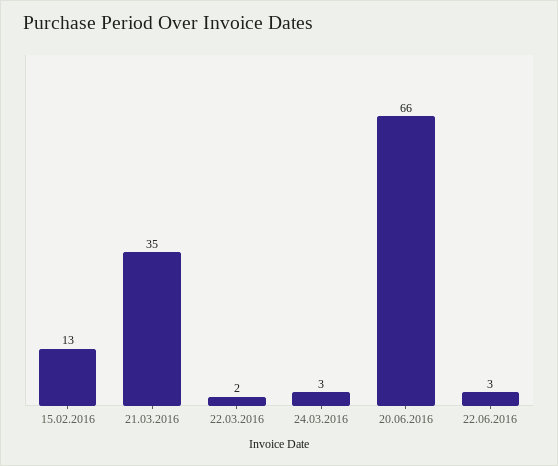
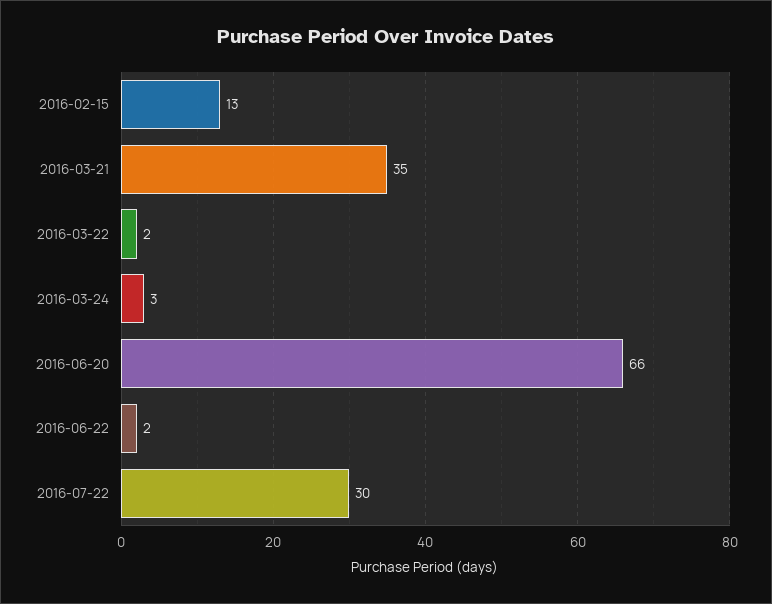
22.06.2016: 3 -> 2
2016-07-22: none -> 30

